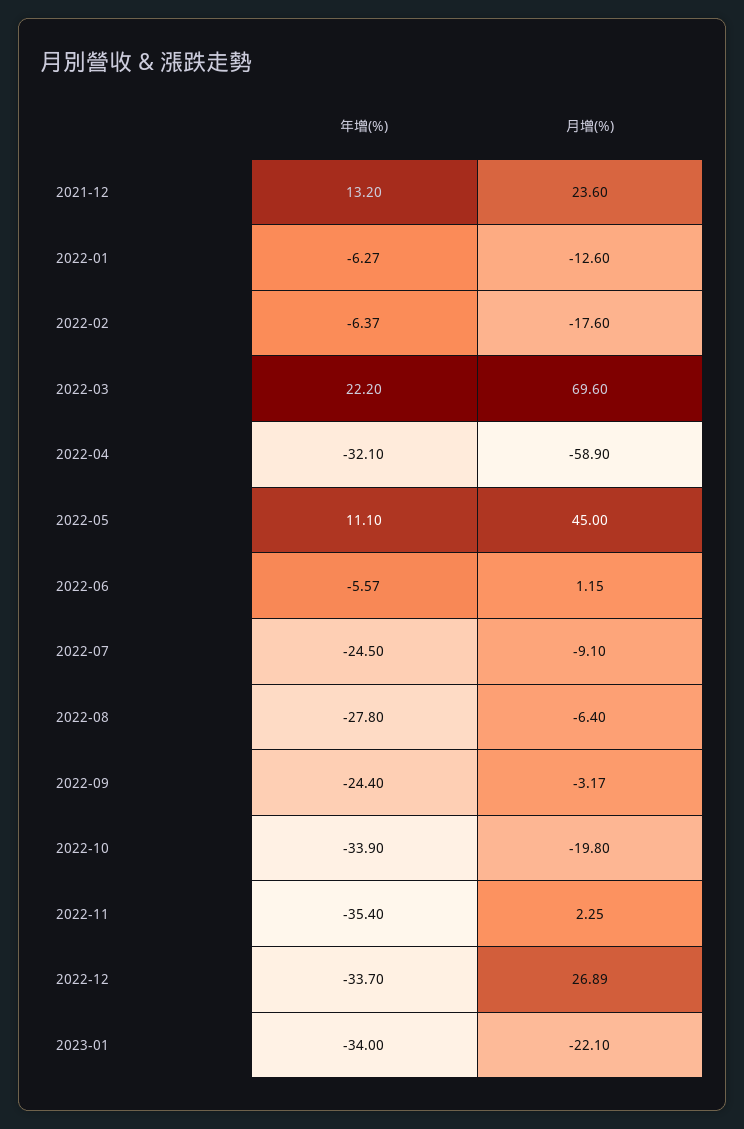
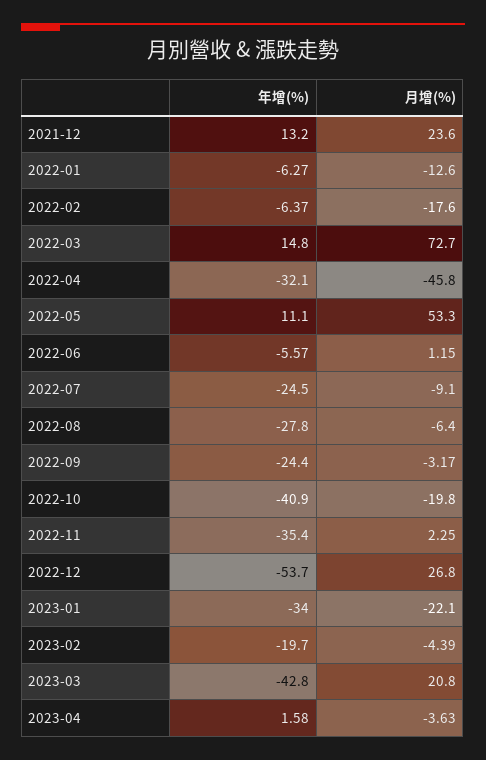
年增(%), 2022-03: 22.2 -> 14.8
月增(%), 2022-03: 69.6 -> 72.7
月增(%), 2022-04: -58.9 -> -45.8
月增(%), 2022-05: 45 -> 53.3
年增(%), 2022-10: -33.9 -> -40.9
年增(%), 2022-12: -33.7 -> -53.7
月增(%), 2022-12: 26.89 -> 26.8
年增(%), 2023-02: none -> -19.7
月增(%), 2023-02: none -> -4.39
年增(%), 2023-03: none -> -42.8
月增(%), 2023-03: none -> 20.8
年增(%), 2023-04: none -> 1.58
月增(%), 2023-04: none -> -3.63

